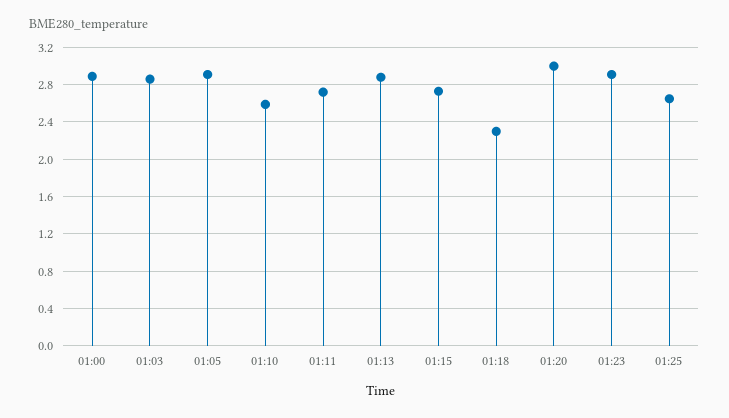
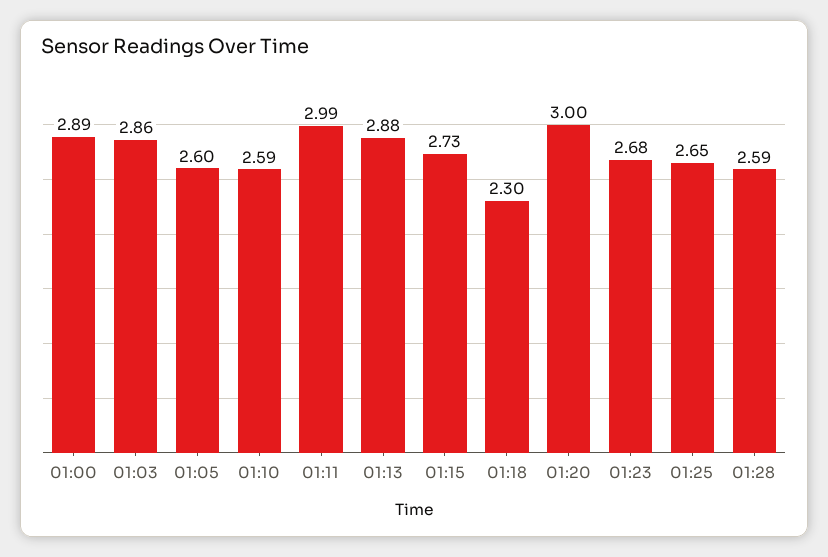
01:05: 2.9 -> 2.6
01:11: 2.7 -> 2.99
01:23: 2.9 -> 2.68
01:28: none -> 2.59

